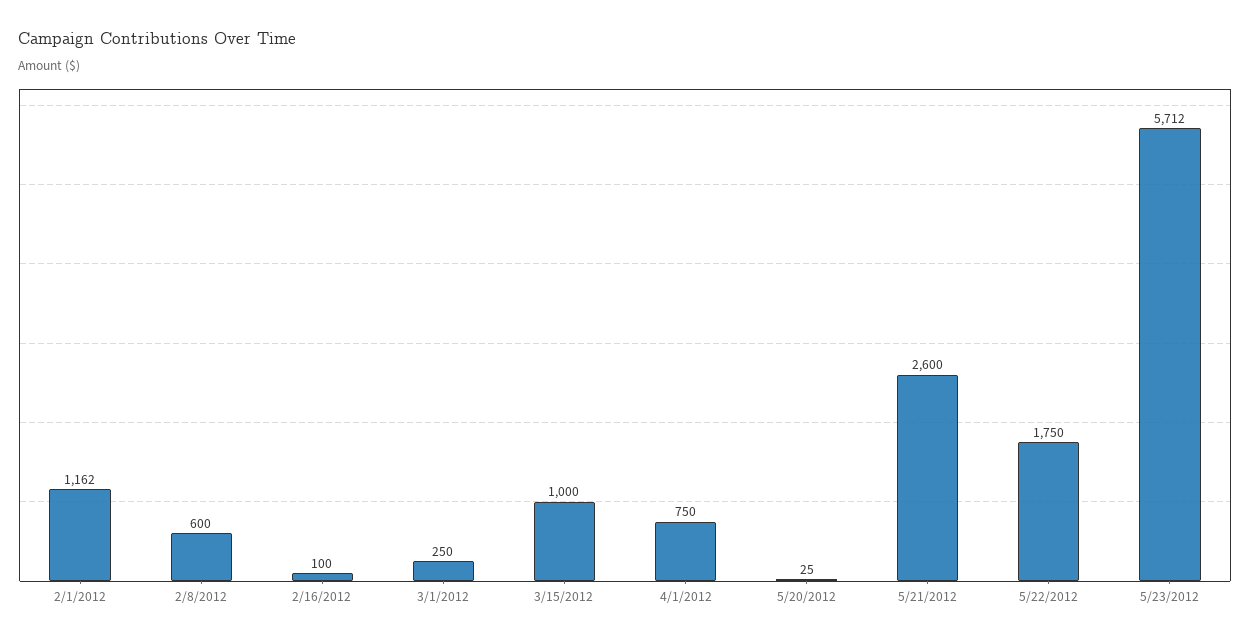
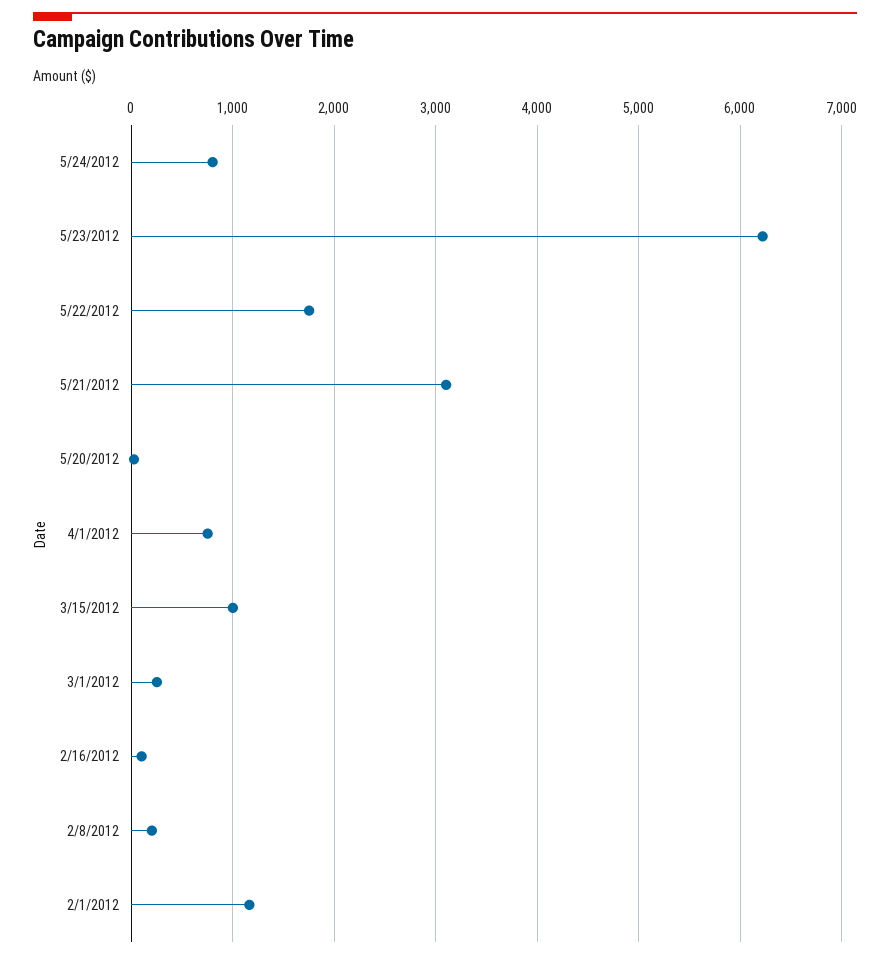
2/8/2012: 600 -> 200
5/21/2012: 2600 -> 3100
5/23/2012: 5712 -> 6200
5/24/2012: none -> 800

